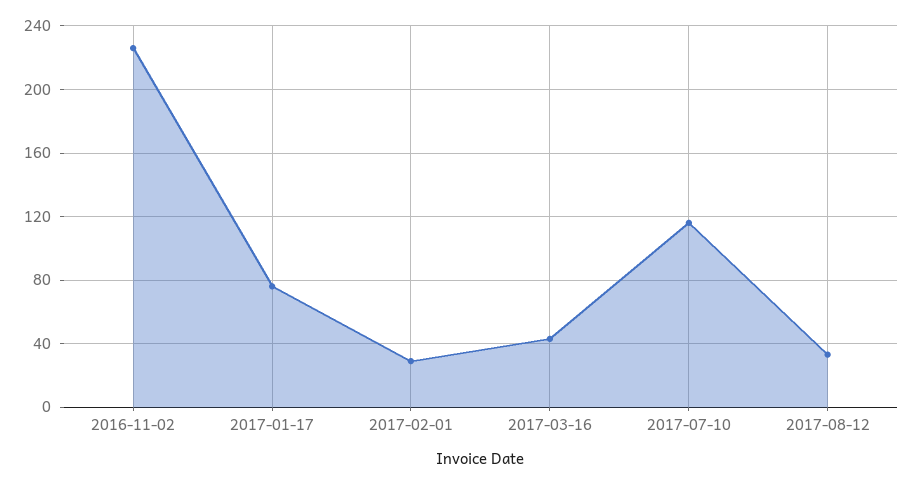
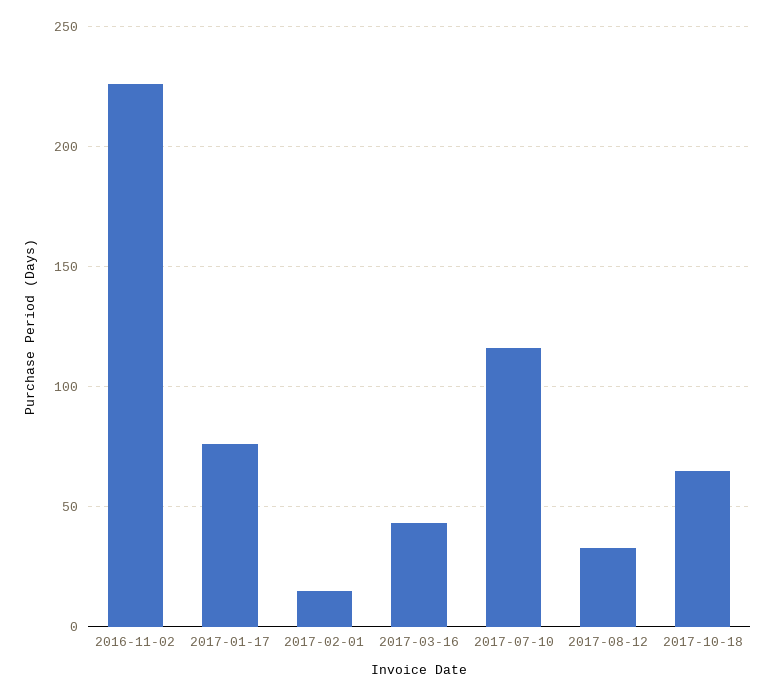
2017-02-01: 30 -> 15
2017-10-18: none -> 65

